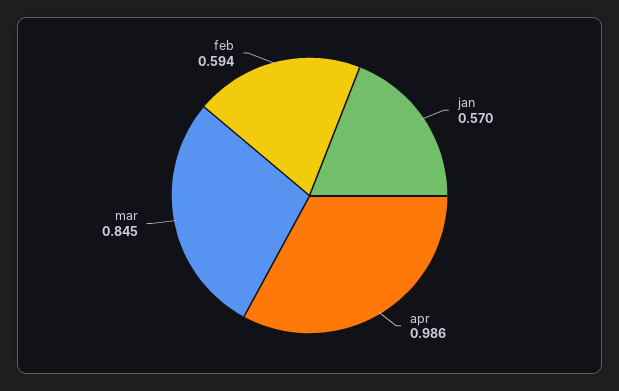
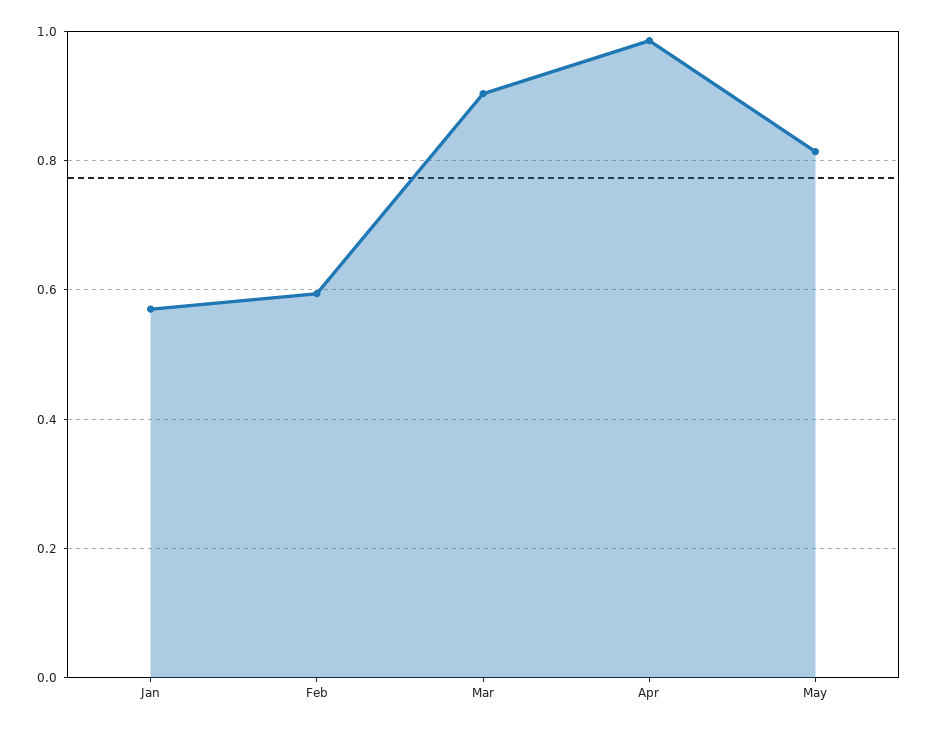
mar: 0.845 -> 0.9
May: none -> 0.82

